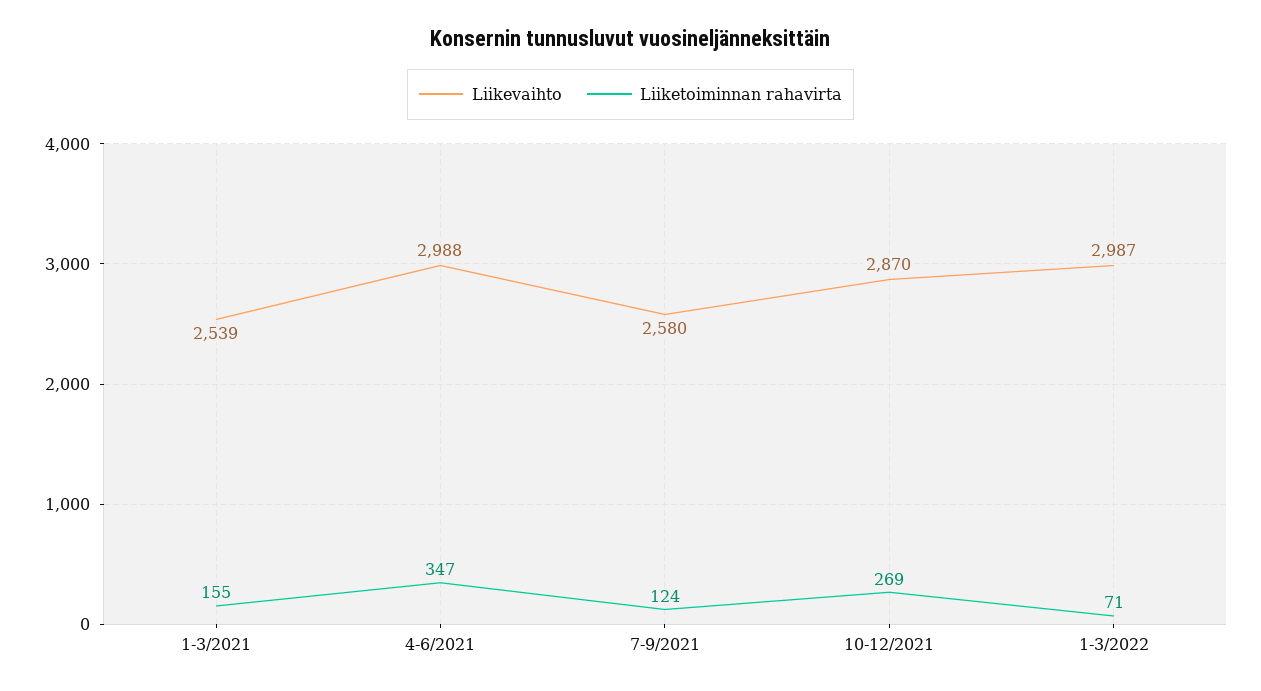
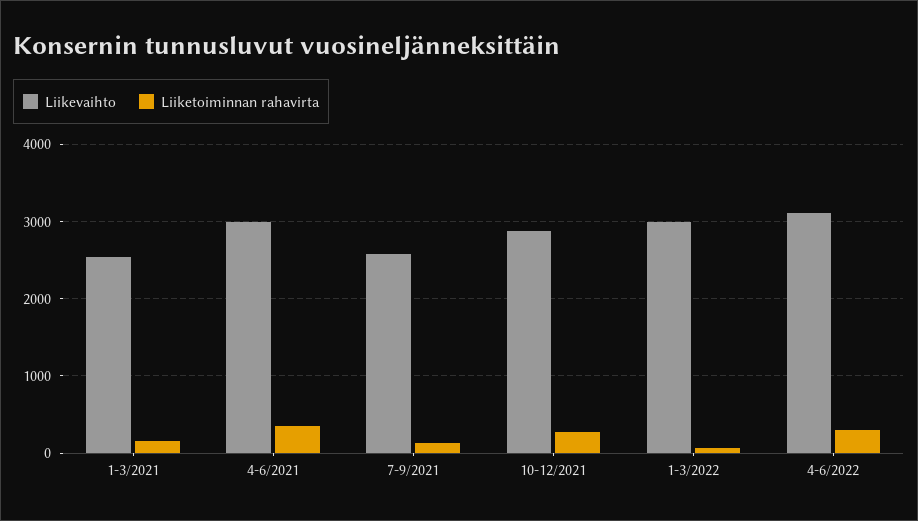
Liikevaihto, 4-6/2022: none -> 3100
Liiketoiminnan rahavirta, 4-6/2022: none -> 300

